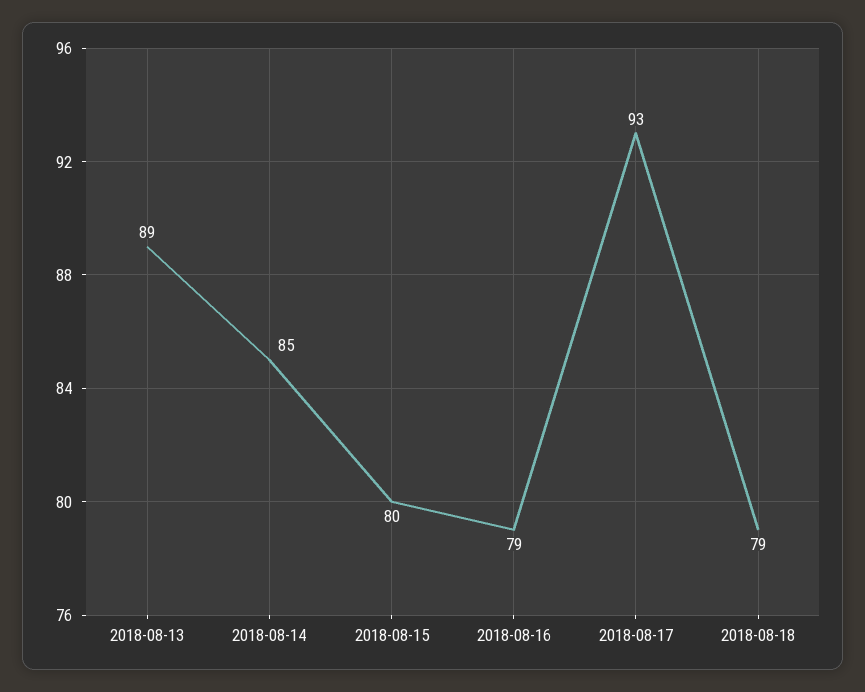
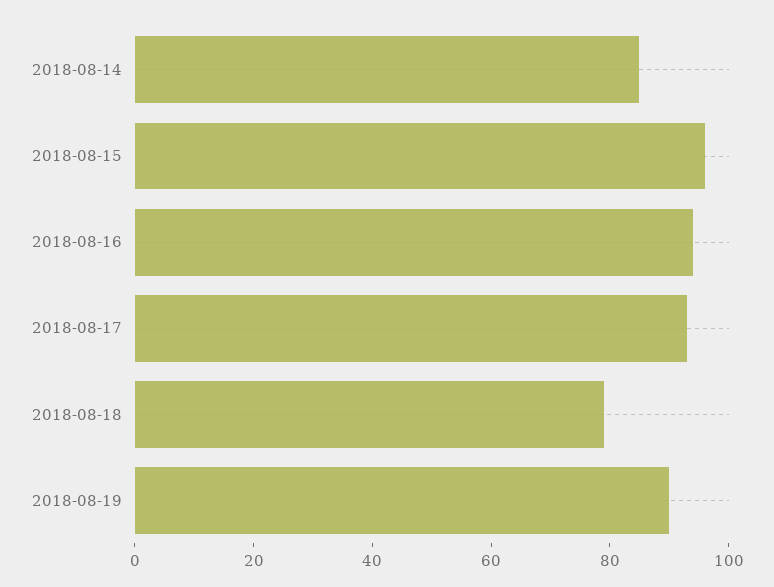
2018-08-13: 89 -> none
2018-08-15: 80 -> 95
2018-08-16: 79 -> 95
2018-08-19: none -> 90

